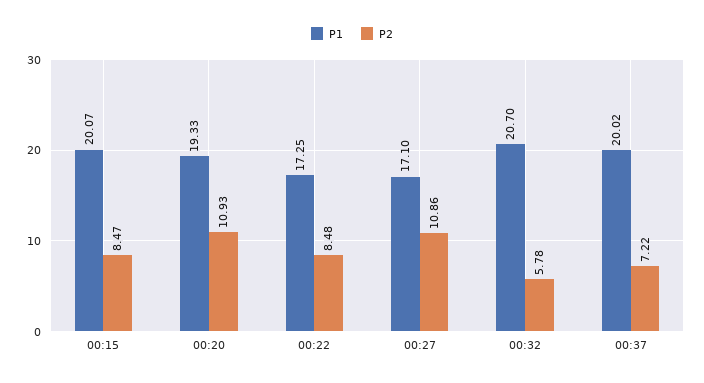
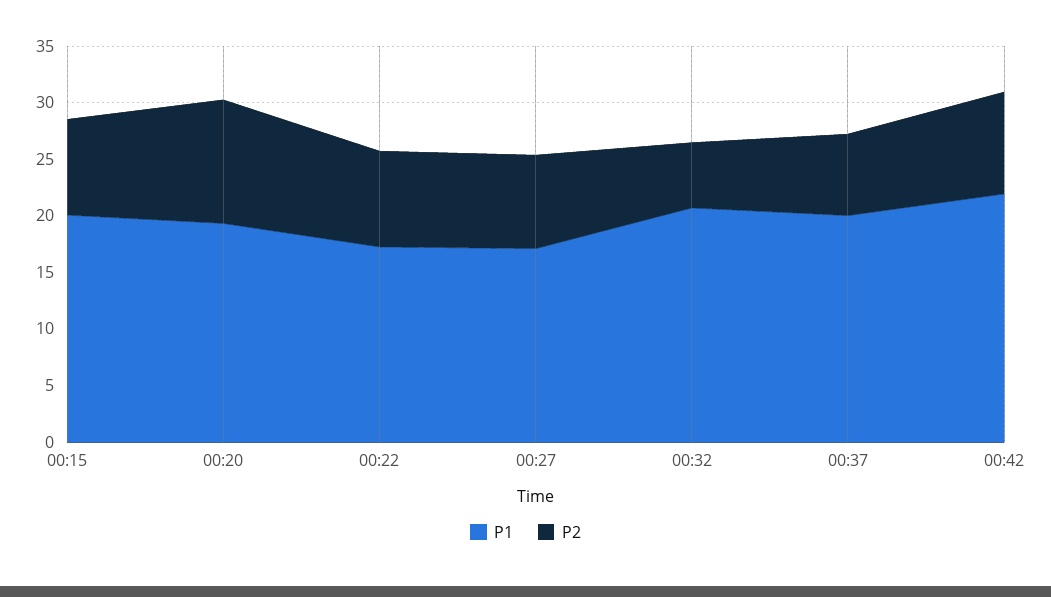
P2, 00:27: 10.86 -> 8
P1, 00:42: none -> 22
P2, 00:42: none -> 9

